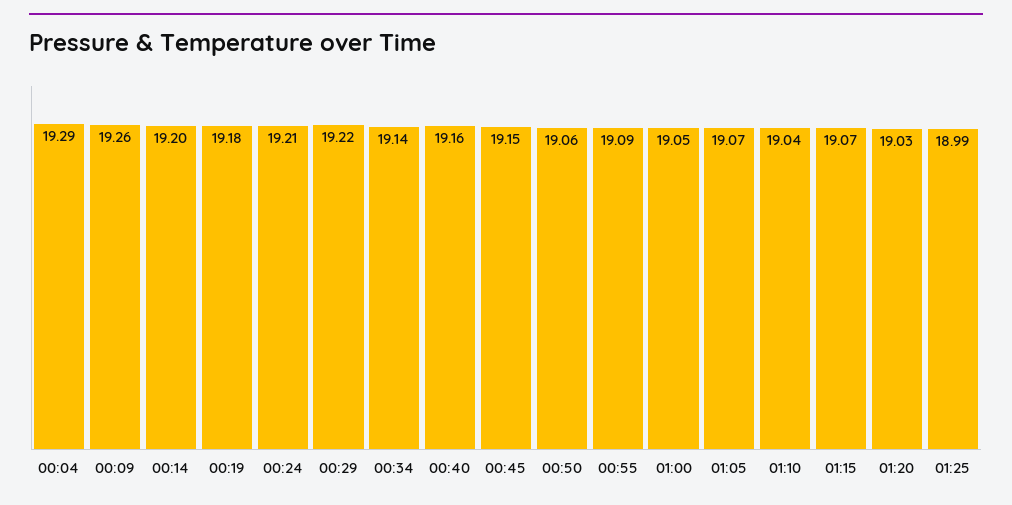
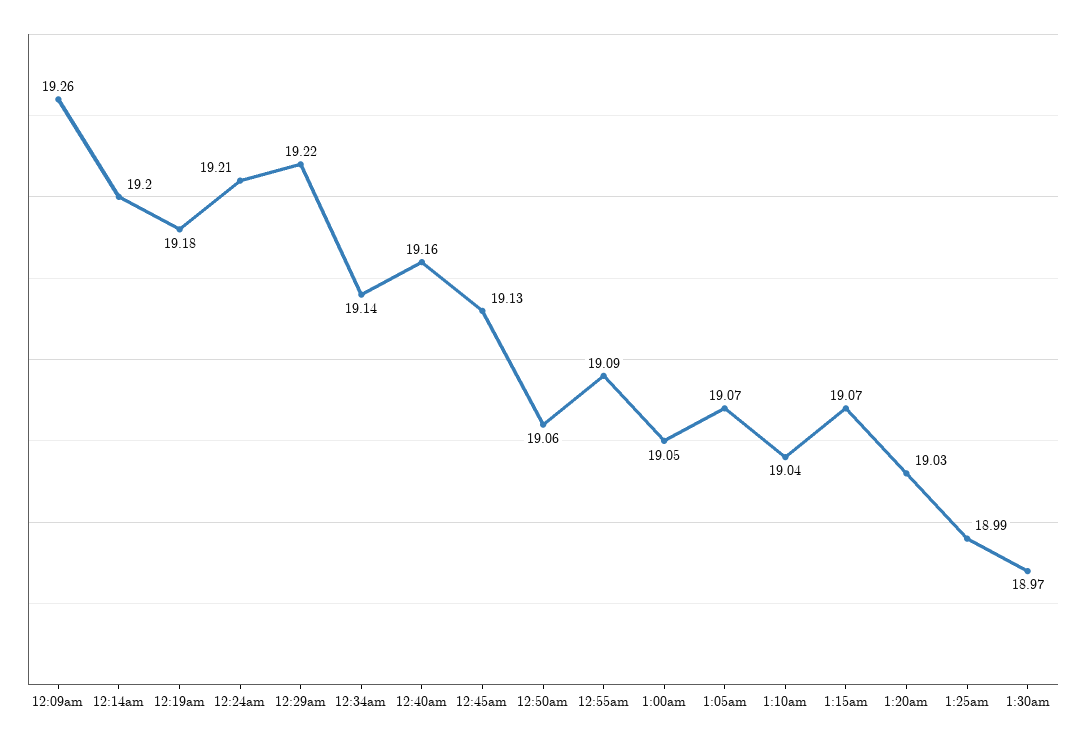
00:04: 19.29 -> none
00:45: 19.15 -> 19.13
1:30am: none -> 18.97

